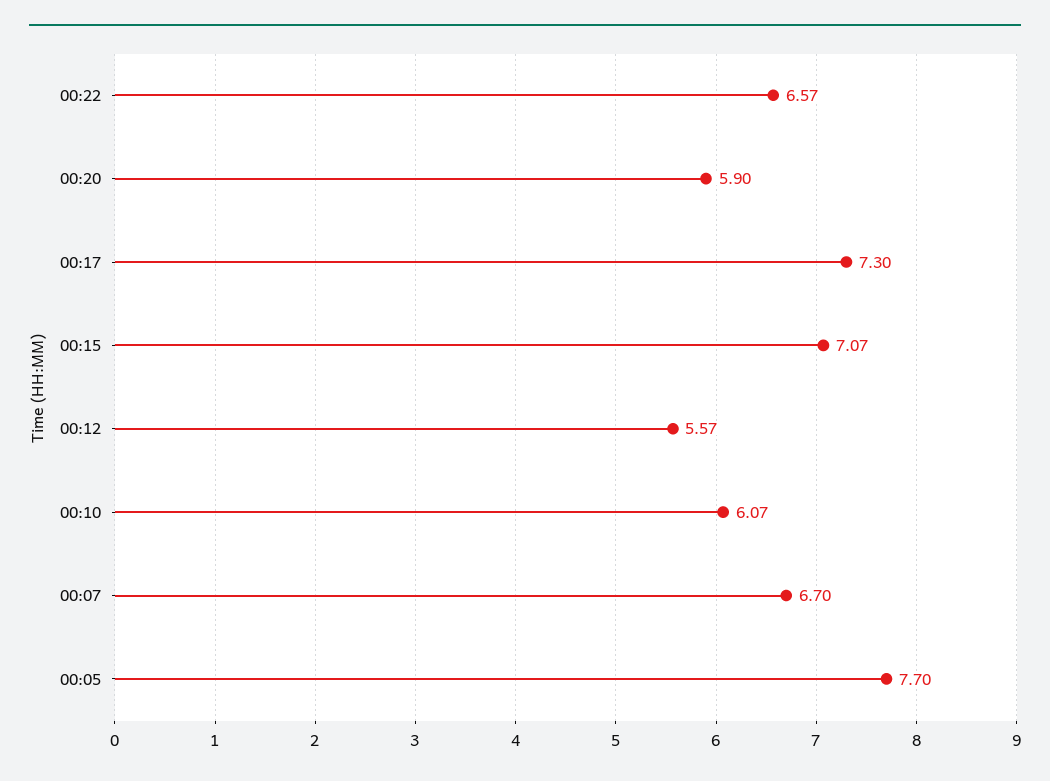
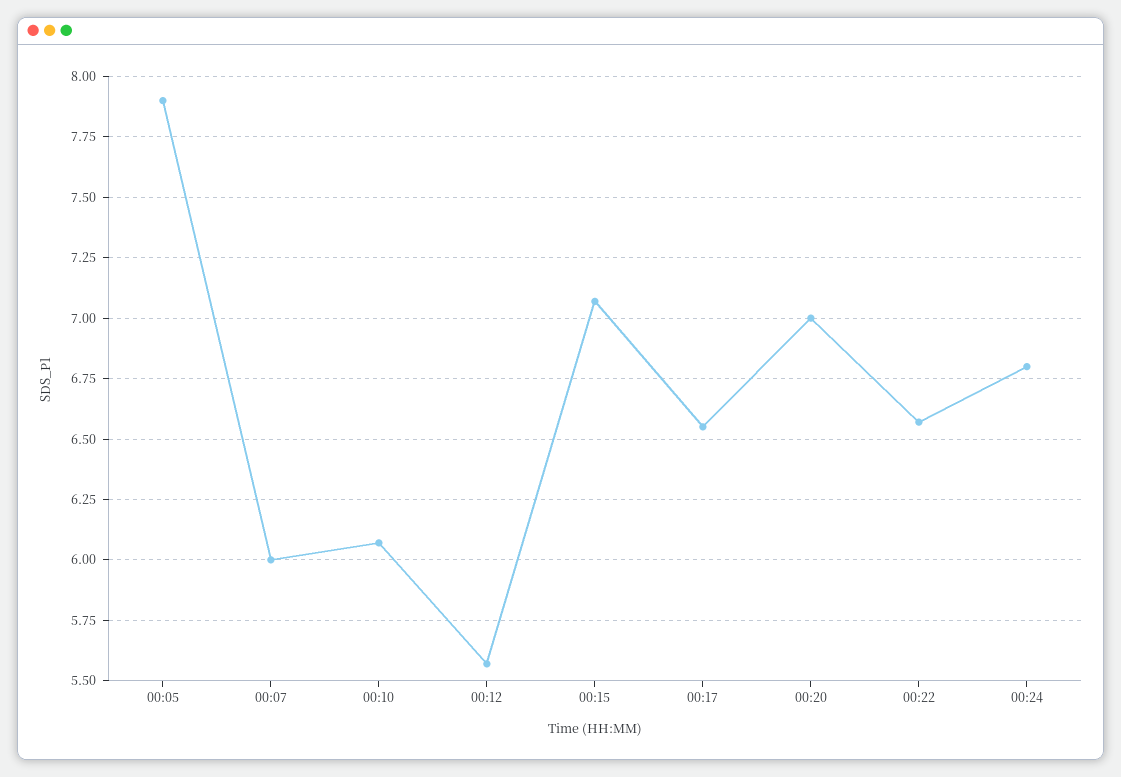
00:20: 5.9 -> 7
00:17: 7.3 -> 6.55
00:07: 6.7 -> 6
00:05: 7.7 -> 7.9
00:24: none -> 6.8

